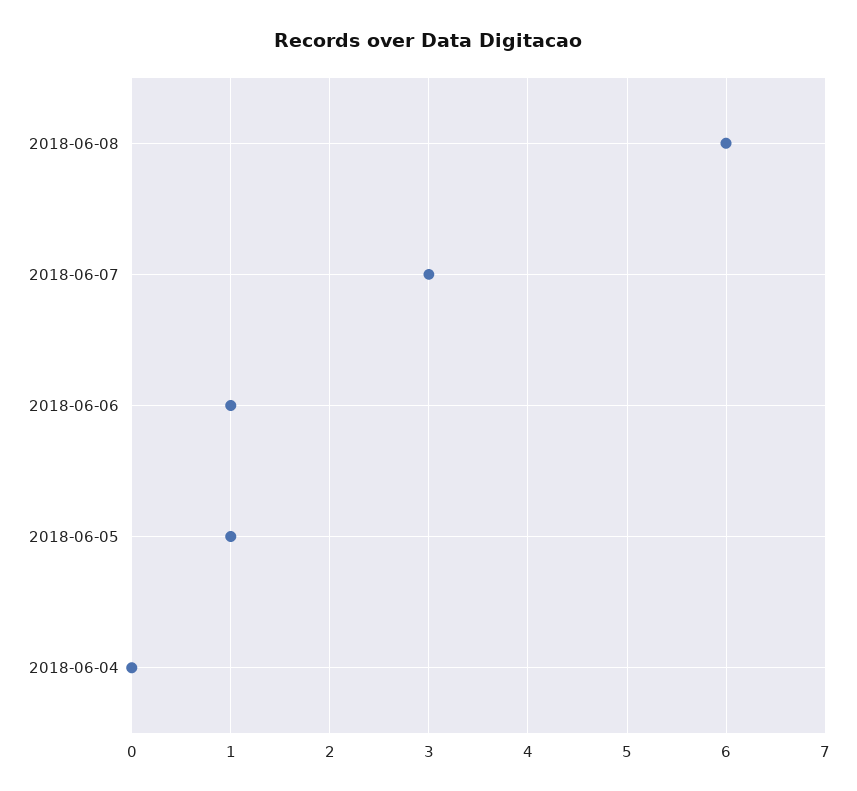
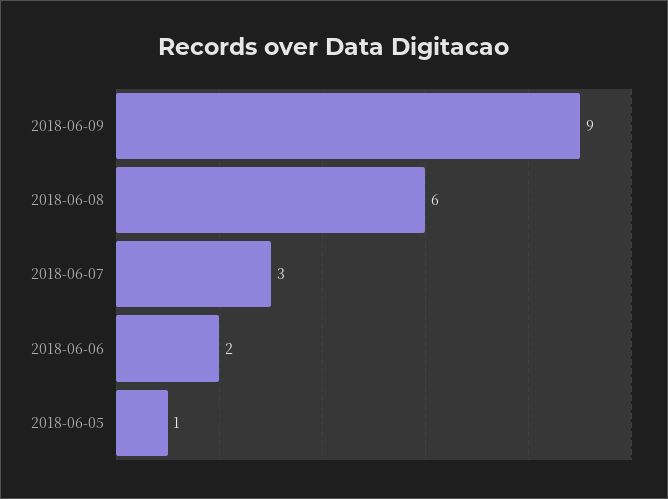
2018-06-06: 1 -> 2
2018-06-04: 0 -> none
2018-06-09: none -> 9

